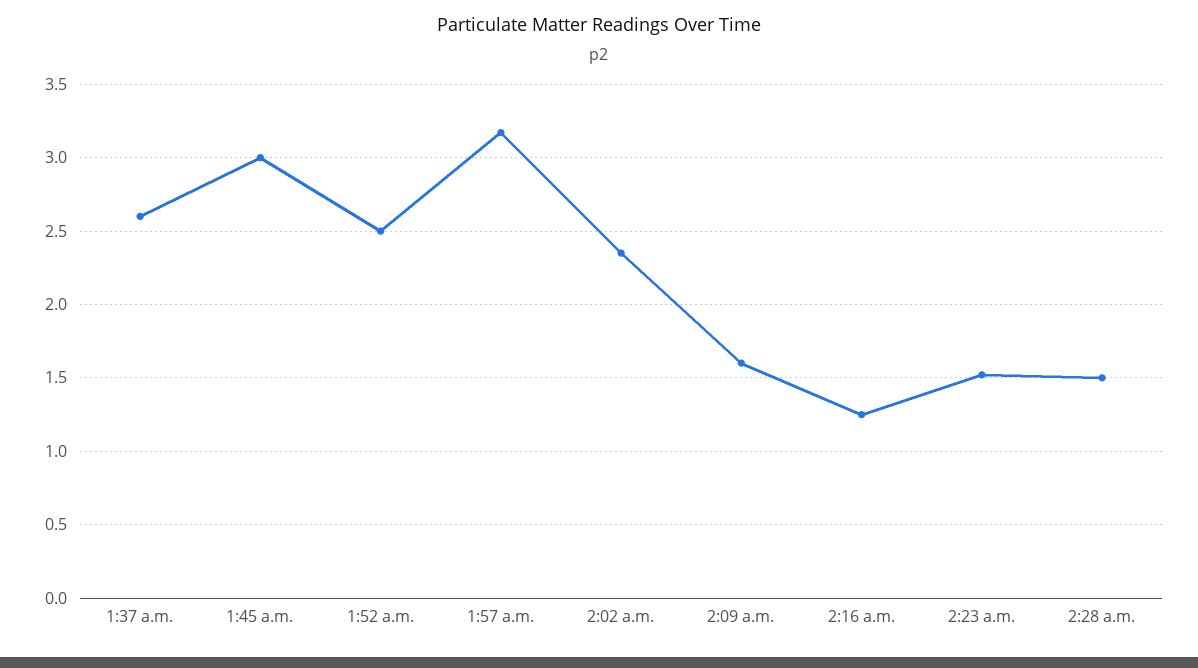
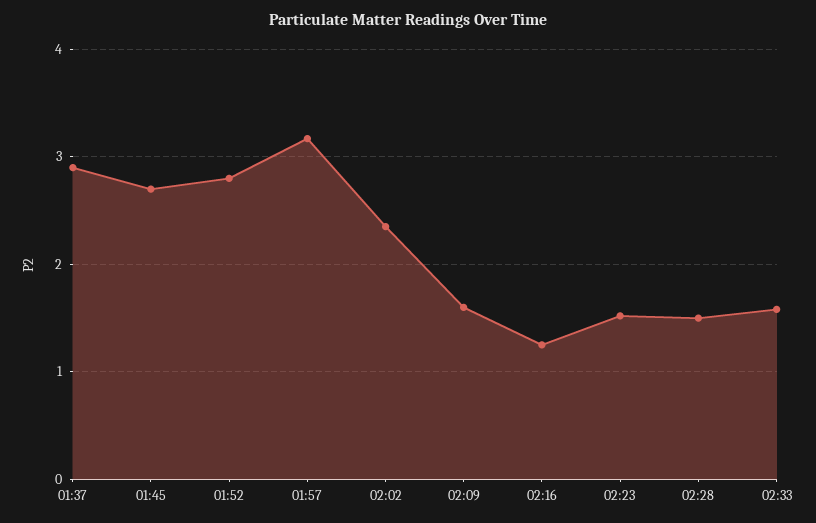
1:37 a.m.: 2.6 -> 2.9
1:45 a.m.: 3 -> 2.7
1:52 a.m.: 2.5 -> 2.8
02:33: none -> 1.6

